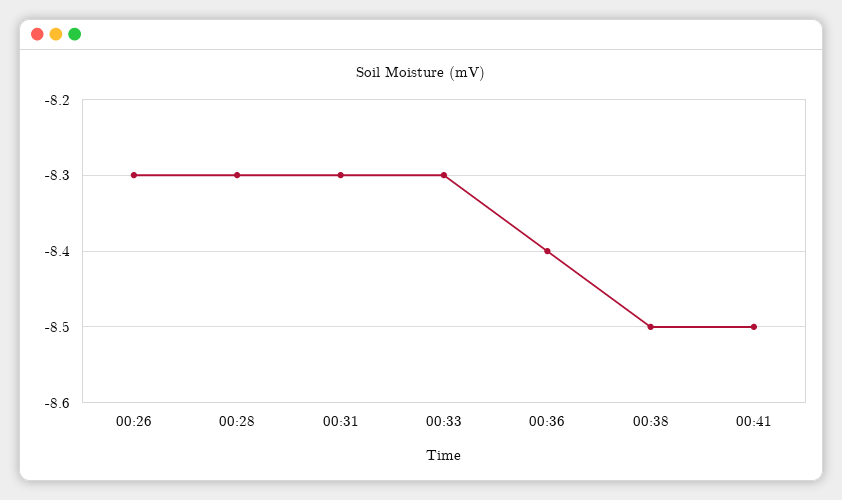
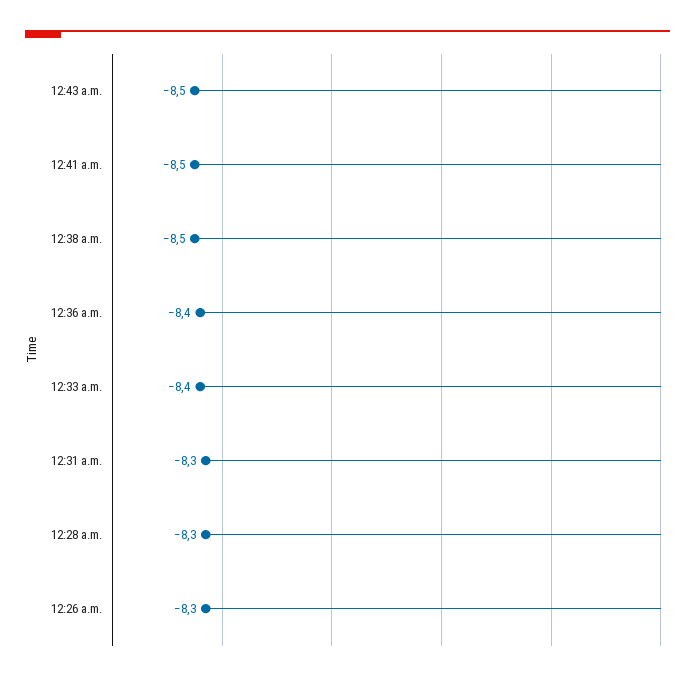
00:33: -8.3 -> -8.4
12:43 a.m.: none -> -8.5

